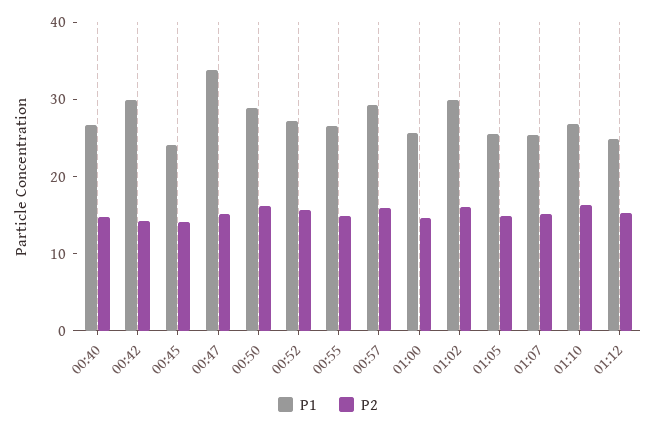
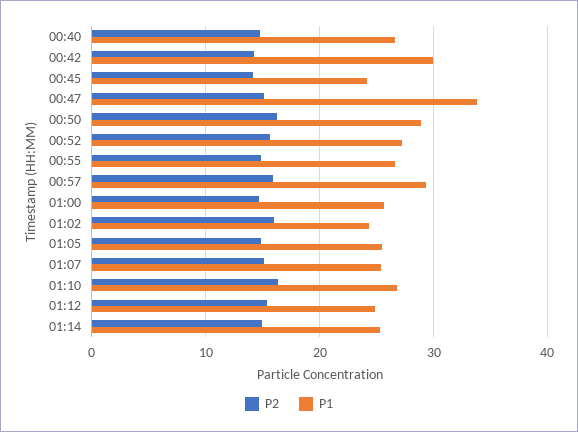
P1, 01:02: 30 -> 24
P2, 01:14: none -> 15
P1, 01:14: none -> 25

